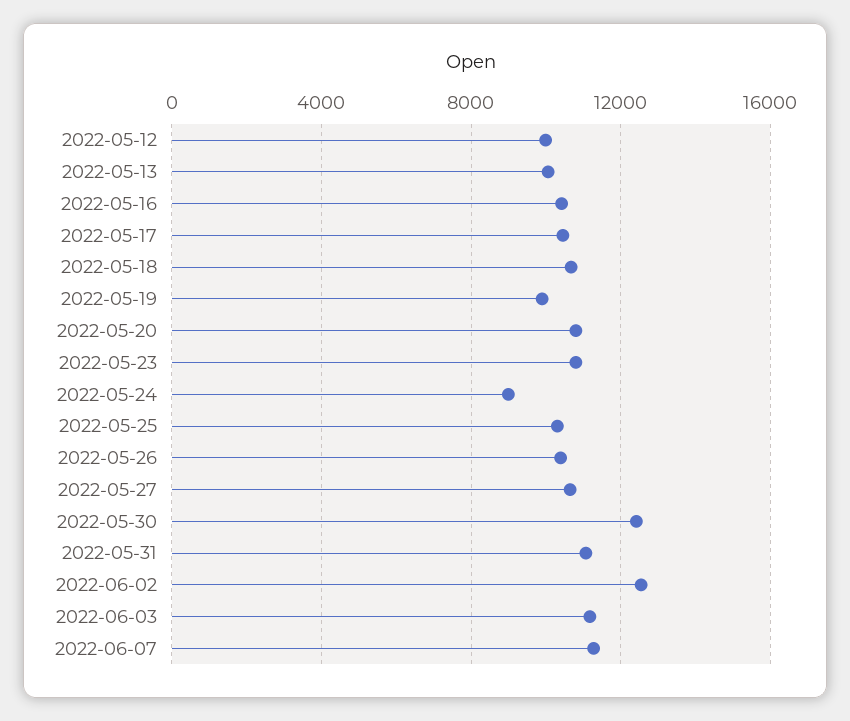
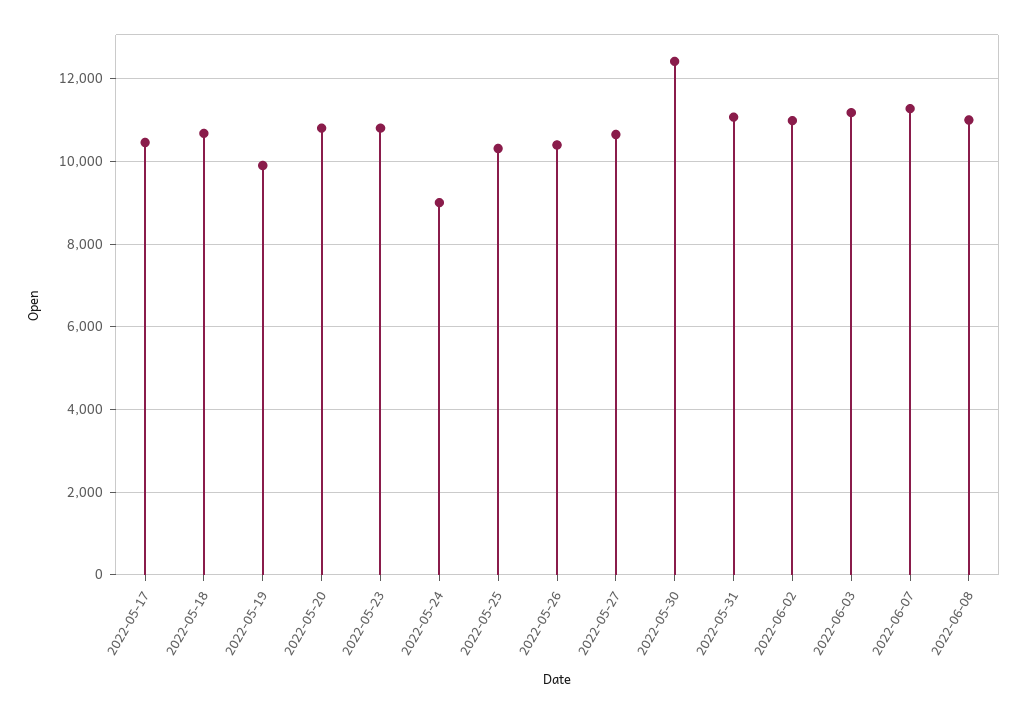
2022-05-12: 10000 -> none
2022-05-13: 10000 -> none
2022-05-16: 10500 -> none
2022-06-02: 12500 -> 11000
2022-06-08: none -> 11000

